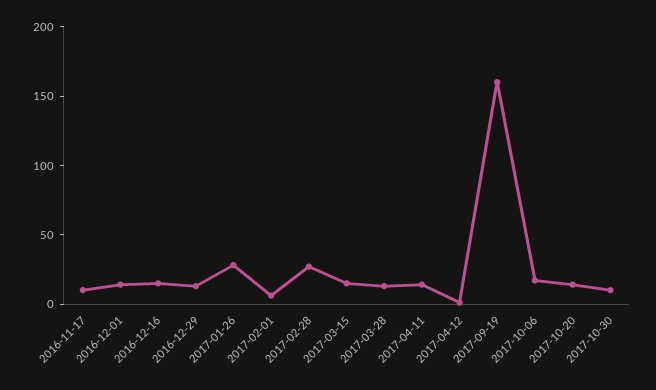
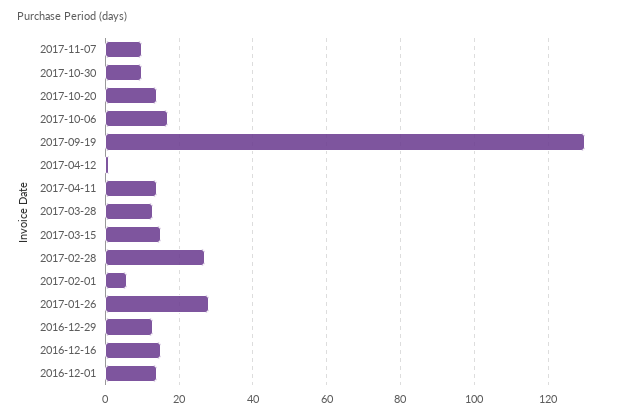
2016-11-17: 10 -> none
2017-09-19: 160 -> 130
2017-11-07: none -> 10

